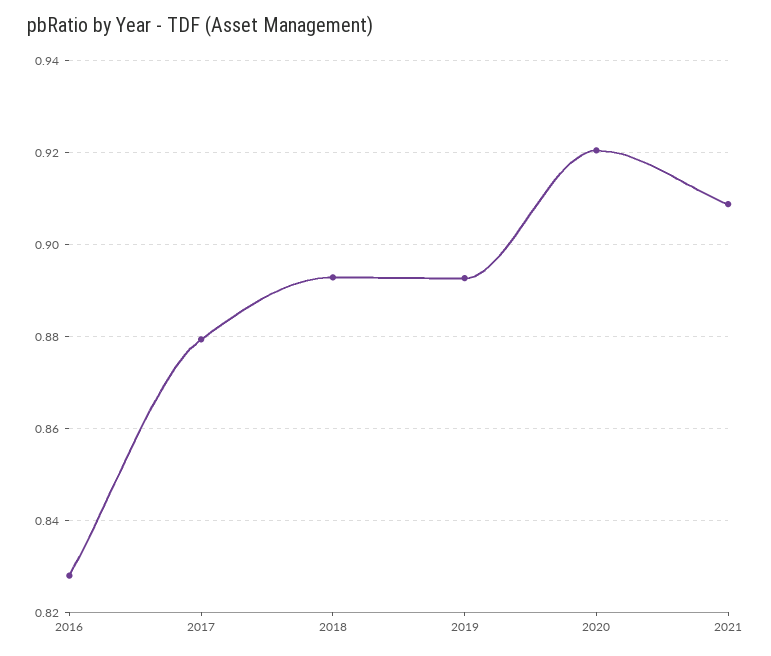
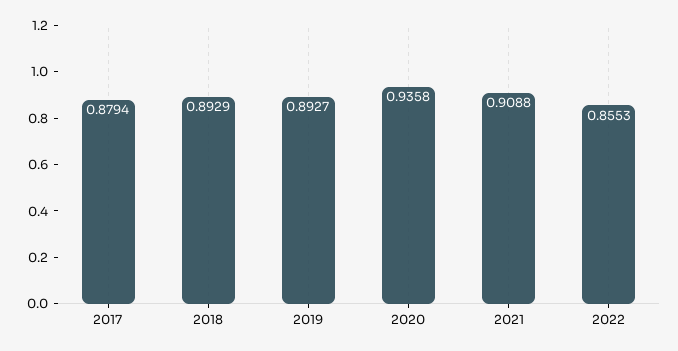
2016: 0.828 -> none
2020: 0.92 -> 0.9358
2022: none -> 0.8553

